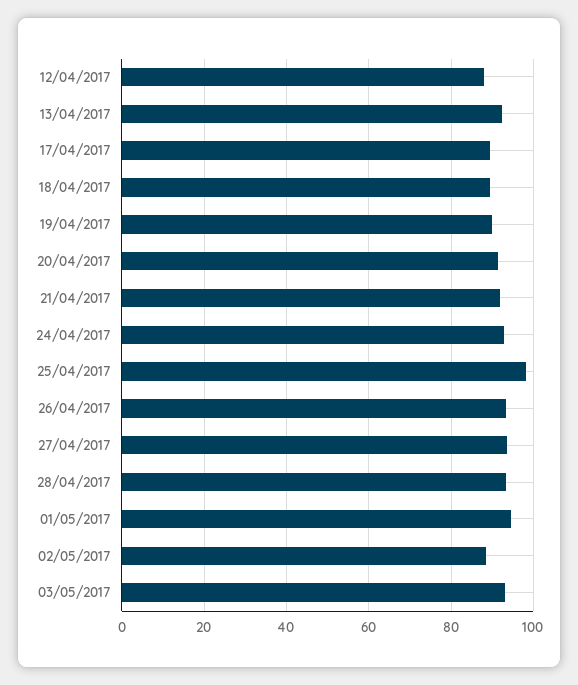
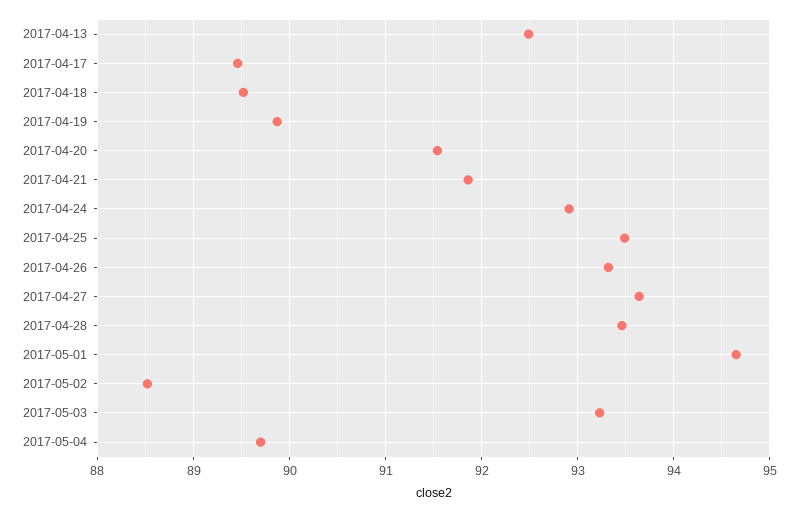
12/04/2017: 88 -> none
25/04/2017: 98 -> 93.5
2017-05-04: none -> 89.7

